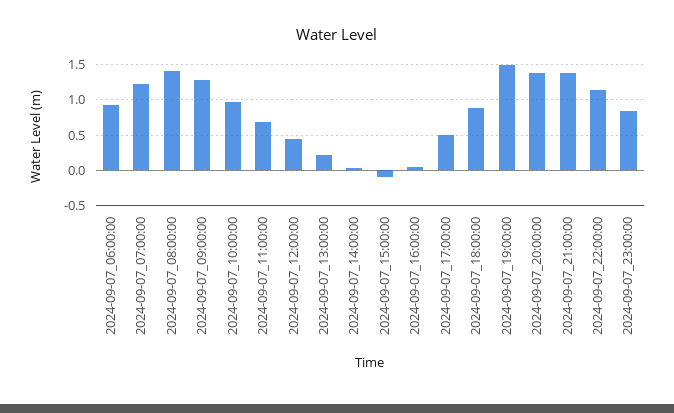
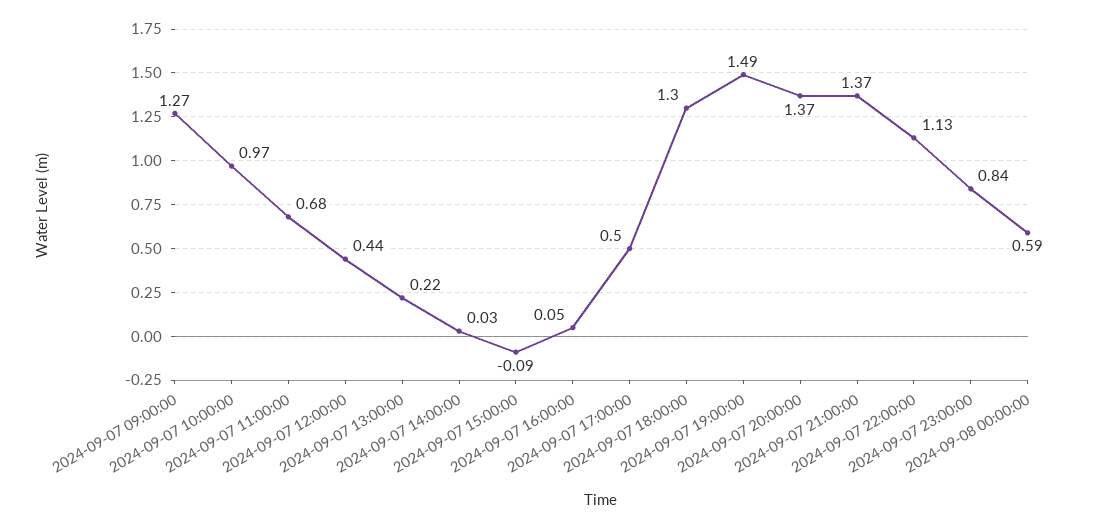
2024-09-07_06:00:00: 0.9 -> none
2024-09-07_07:00:00: 1.2 -> none
2024-09-07_08:00:00: 1.4 -> none
2024-09-07_18:00:00: 0.9 -> 1.3
2024-09-08 00:00:00: none -> 0.59

